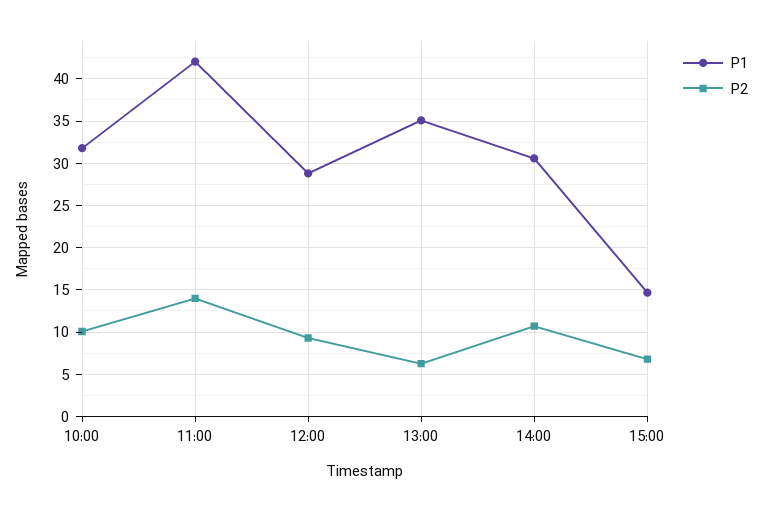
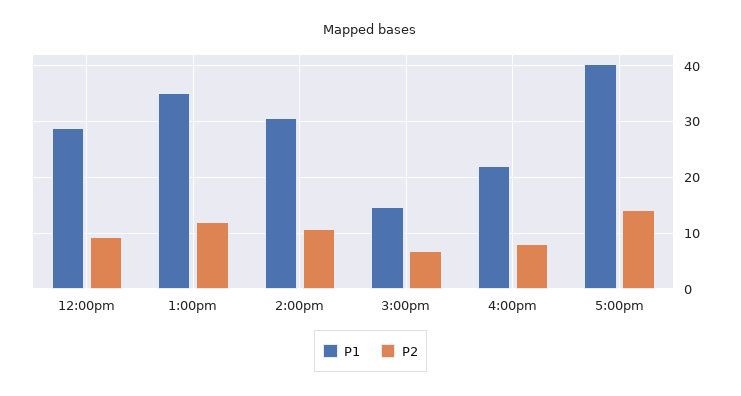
P1, 10:00: 32 -> none
P2, 10:00: 10 -> none
P1, 11:00: 42 -> none
P2, 11:00: 14 -> none
P2, 13:00: 6 -> 12
P1, 4:00pm: none -> 22
P2, 4:00pm: none -> 8
P1, 5:00pm: none -> 40
P2, 5:00pm: none -> 14

